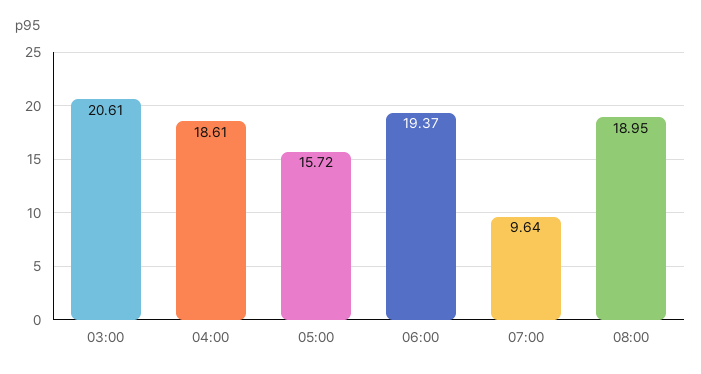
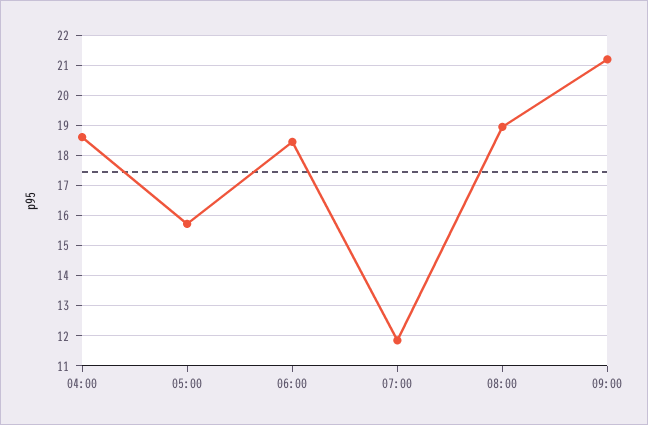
03:00: 20.61 -> none
06:00: 19.37 -> 18.4
07:00: 9.64 -> 11.8
09:00: none -> 21.2

